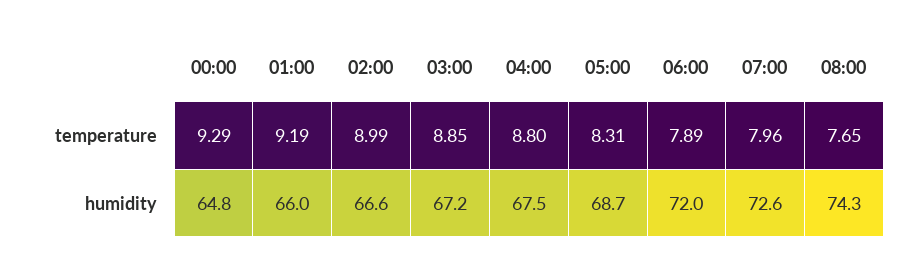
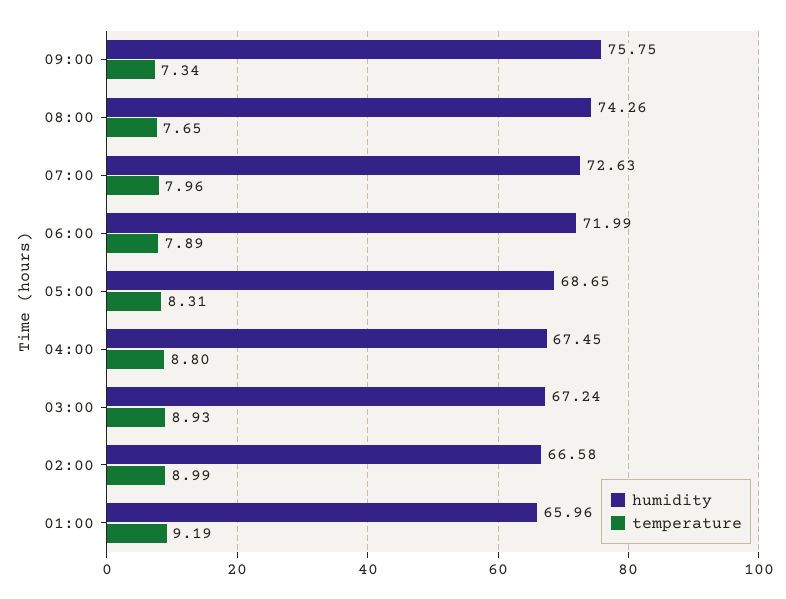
temperature, 00:00: 9.29 -> none
temperature, 03:00: 8.85 -> 8.93
humidity, 00:00: 64.8 -> none
humidity, 09:00: none -> 75.75
temperature, 09:00: none -> 7.34

